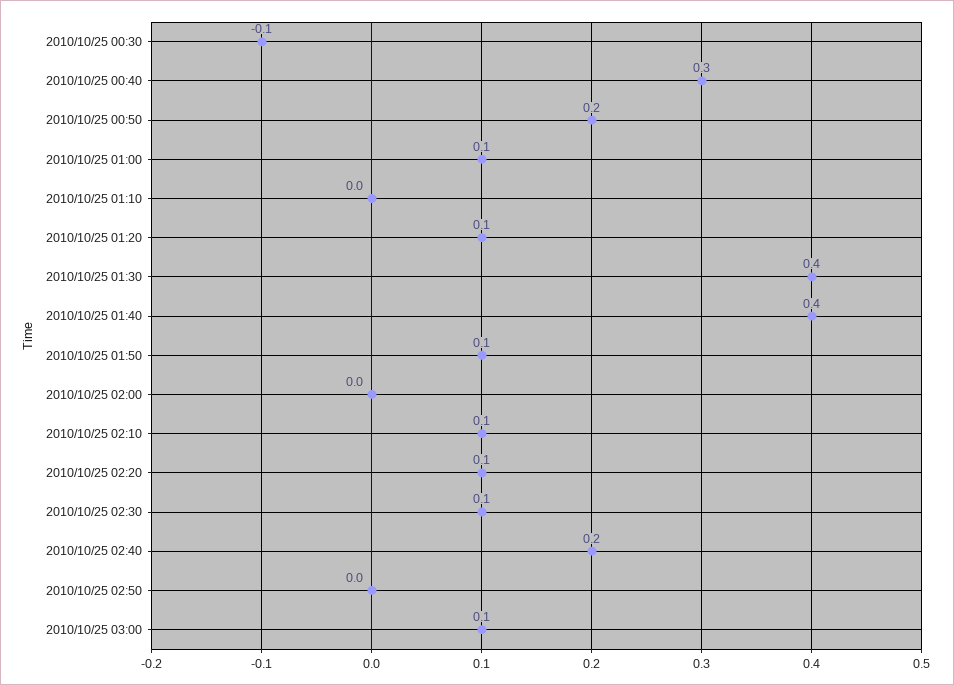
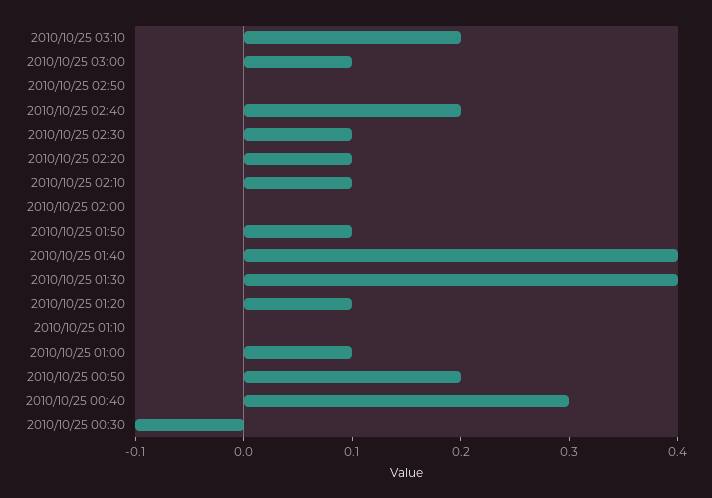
2010/10/25 03:10: none -> 0.2

